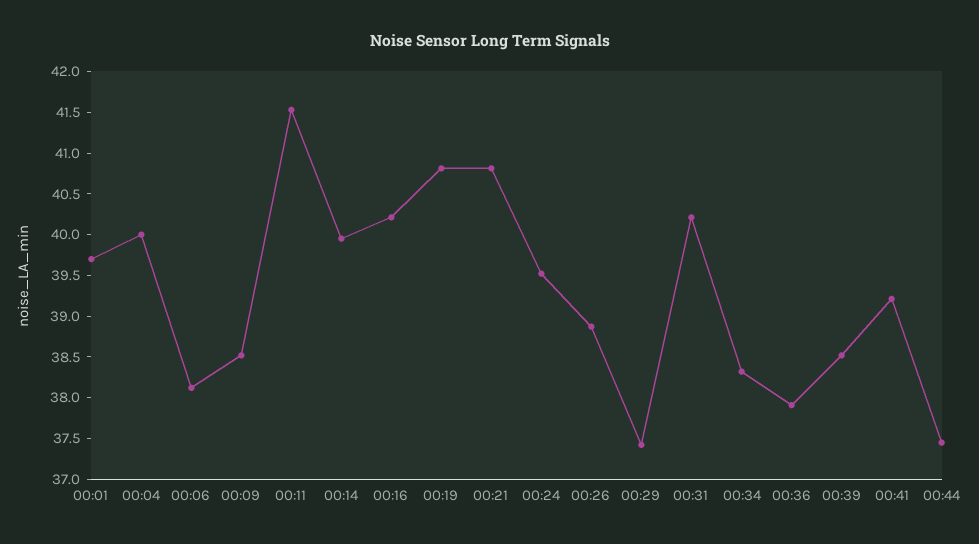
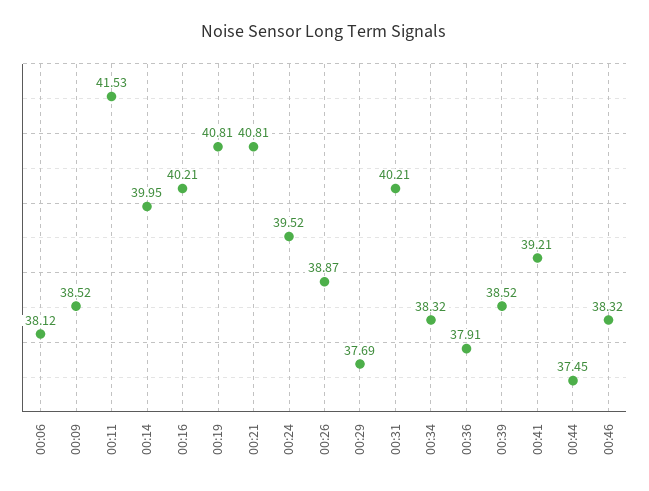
00:01: 39.7 -> none
00:04: 40 -> none
00:29: 37.4 -> 37.69
00:46: none -> 38.32

